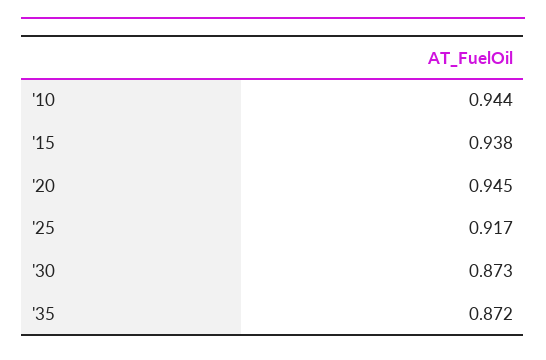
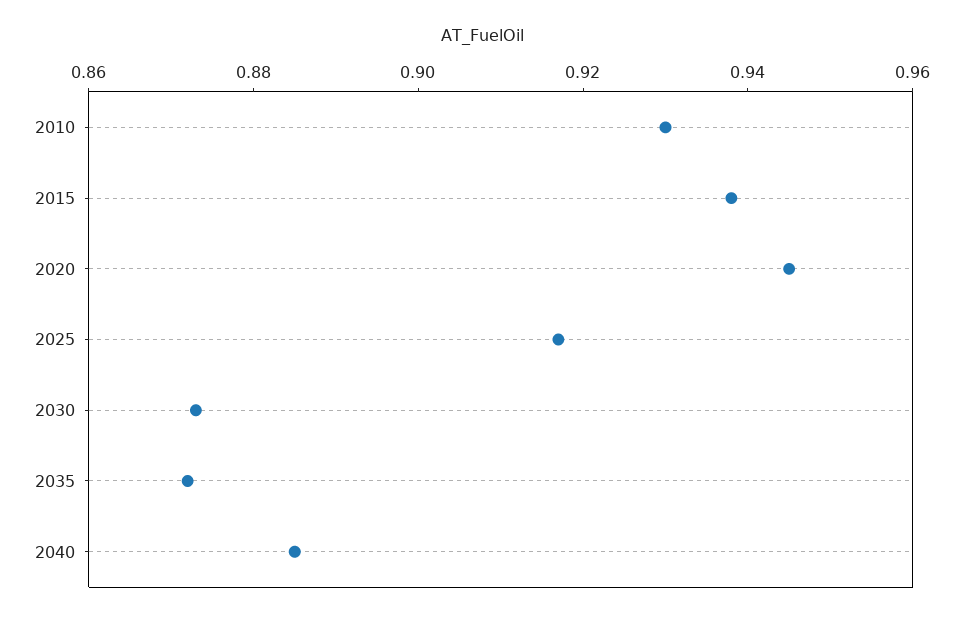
'10: 0.944 -> 0.93
2040: none -> 0.885

